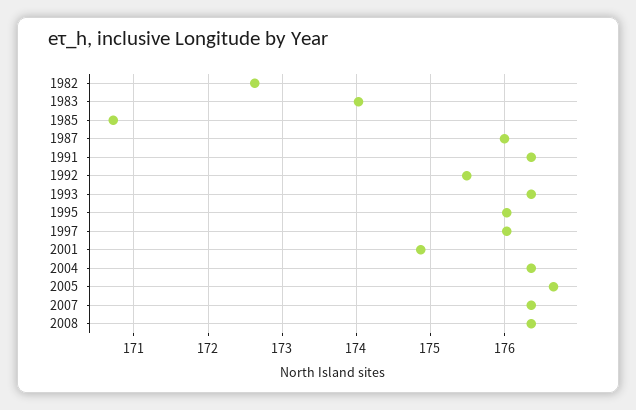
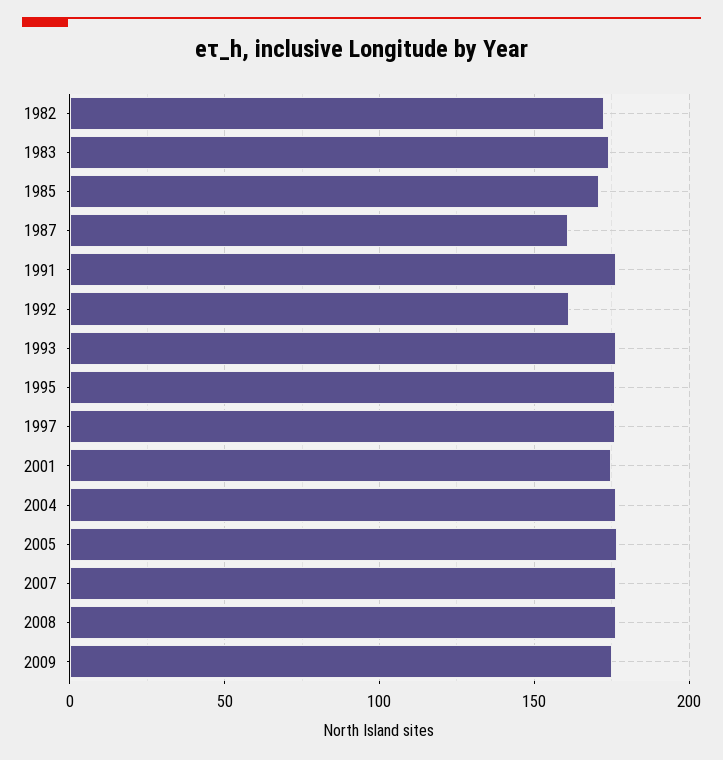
1987: 176 -> 160
1992: 175.5 -> 160
2009: none -> 175

